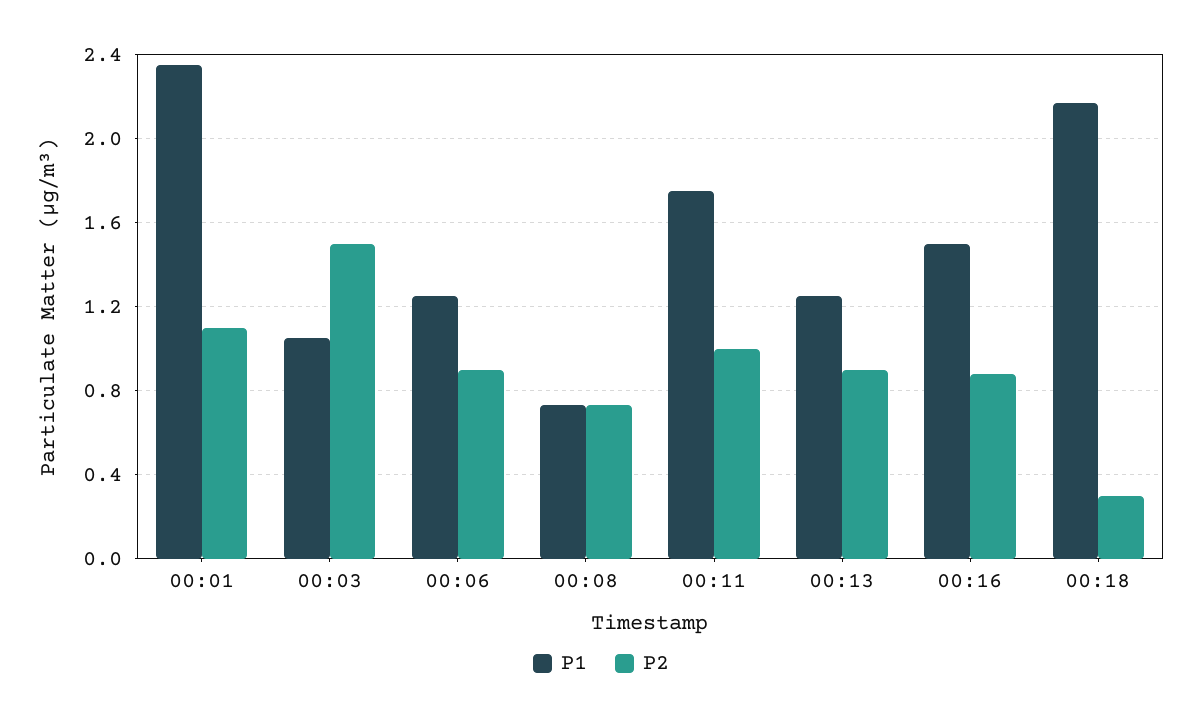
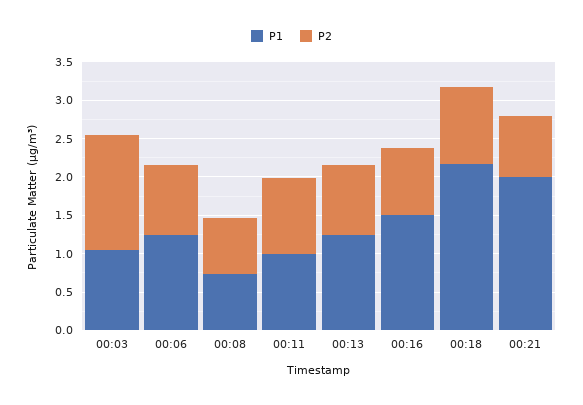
P1, 00:01: 2.35 -> none
P2, 00:01: 1.1 -> none
P1, 00:11: 1.75 -> 1
P2, 00:18: 0.3 -> 1
P1, 00:21: none -> 2
P2, 00:21: none -> 0.75

